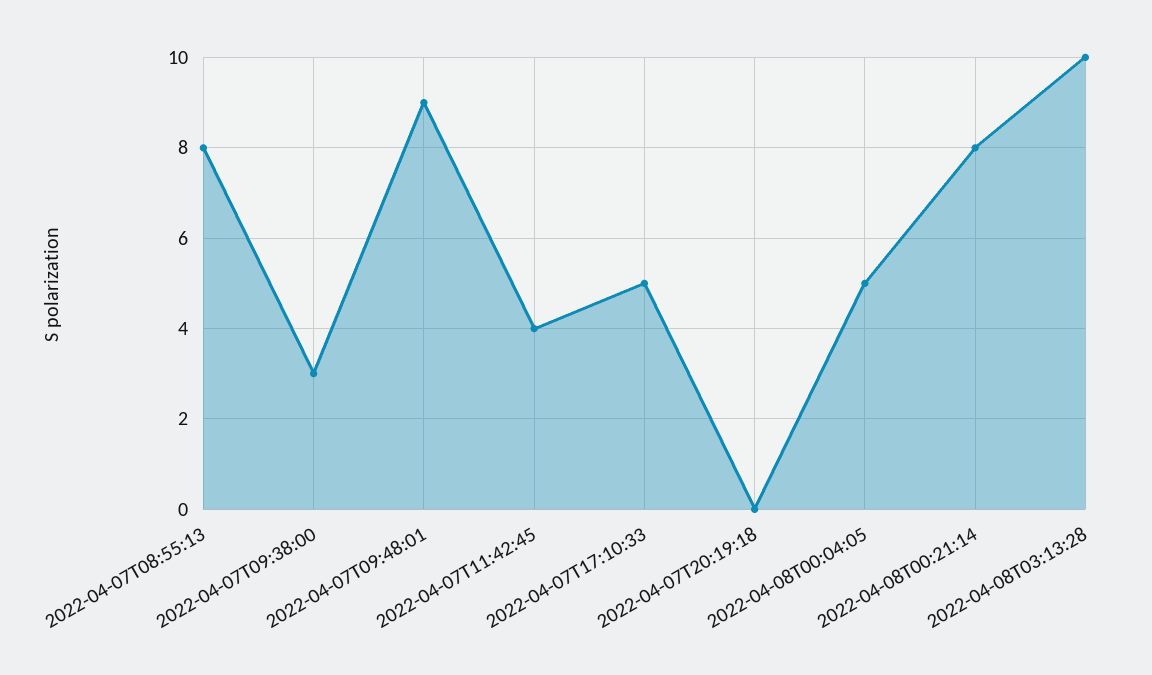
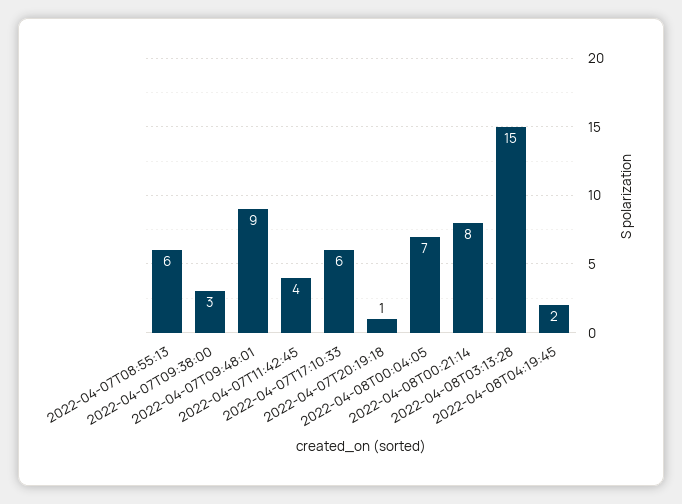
2022-04-07T08:55:13: 8 -> 6
2022-04-07T17:10:33: 5 -> 6
2022-04-07T20:19:18: 0 -> 1
2022-04-08T00:04:05: 5 -> 7
2022-04-08T03:13:28: 10 -> 15
2022-04-08T04:19:45: none -> 2

